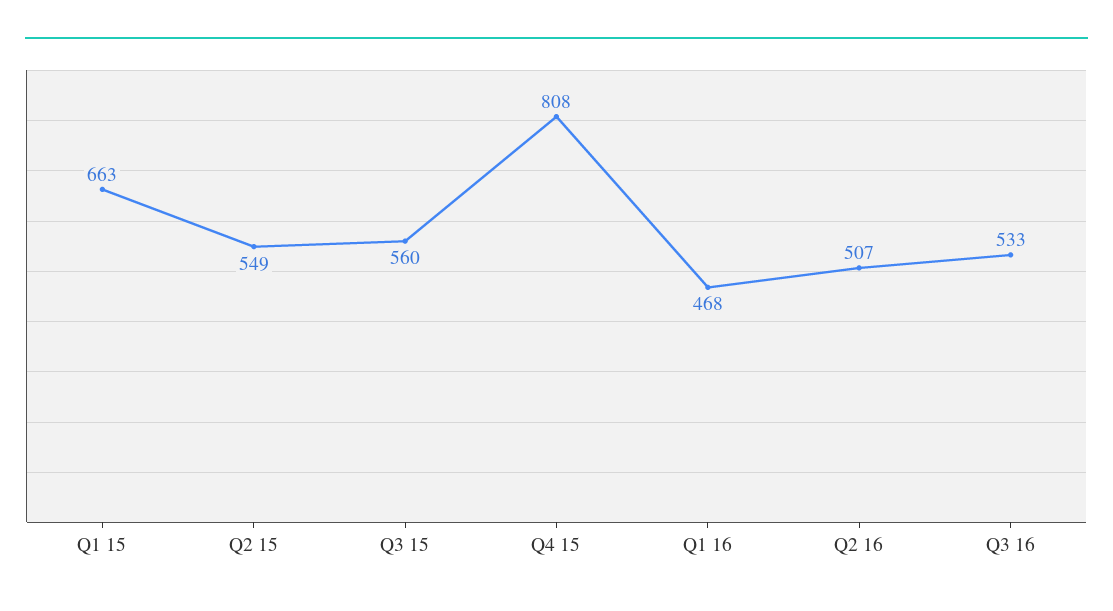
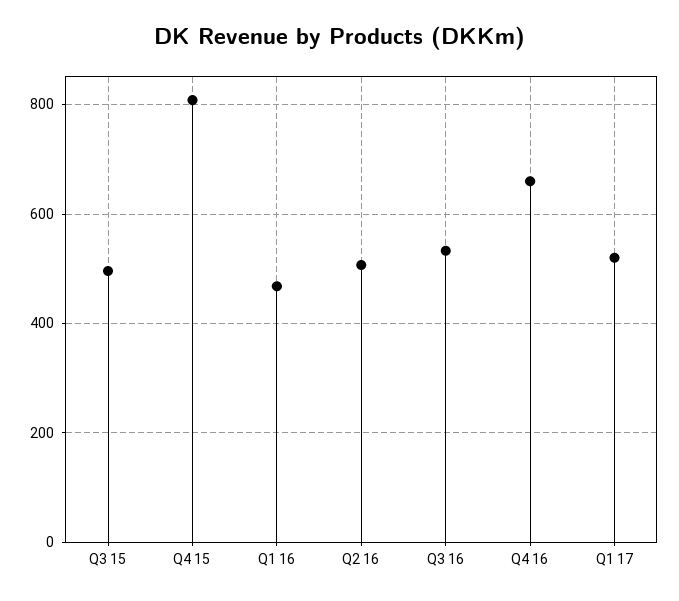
Q1 15: 663 -> none
Q2 15: 549 -> none
Q3 15: 560 -> 500
Q4 16: none -> 660
Q1 17: none -> 520

